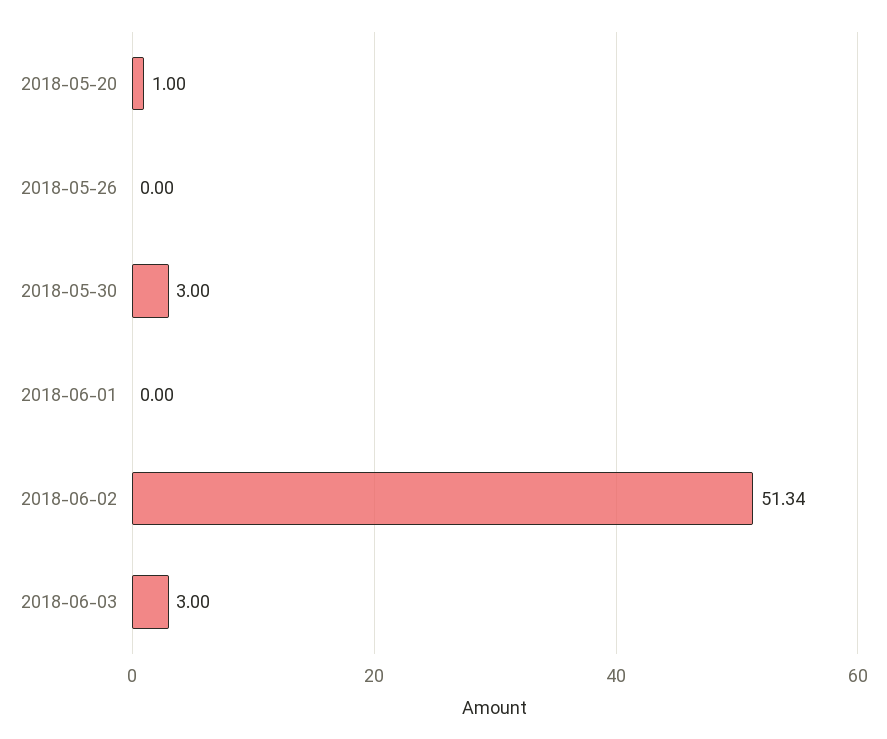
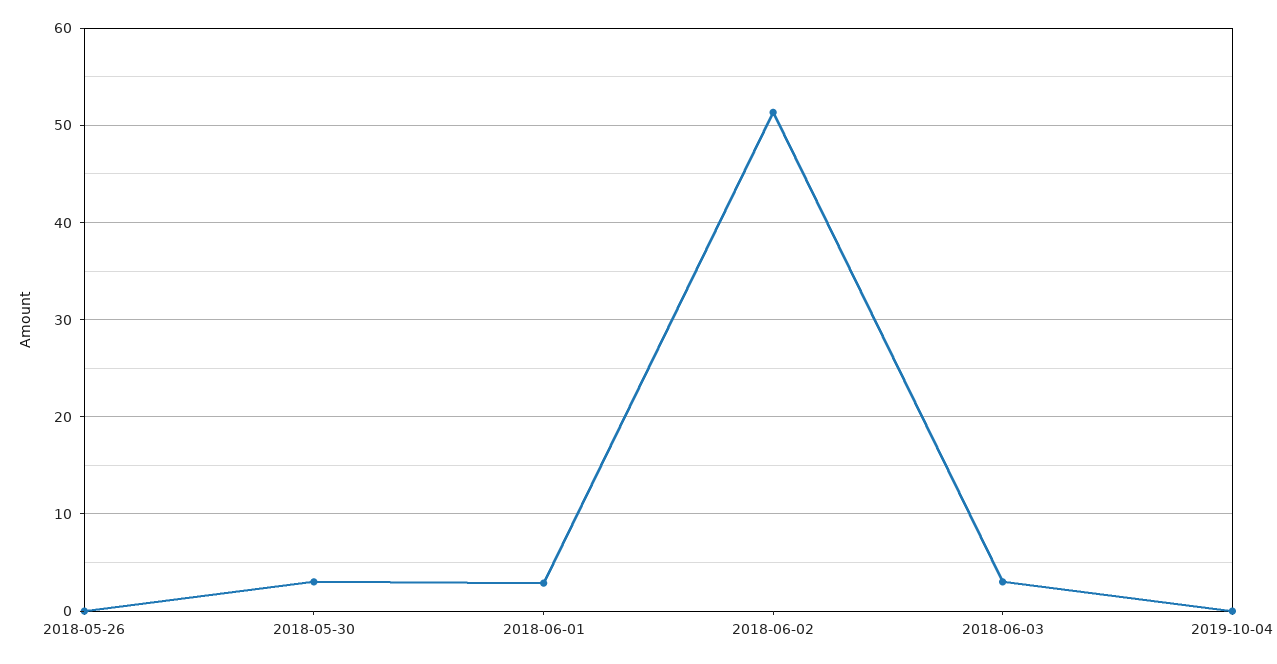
2018-05-20: 1 -> none
2018-06-01: 0 -> 3
2019-10-04: none -> 0

